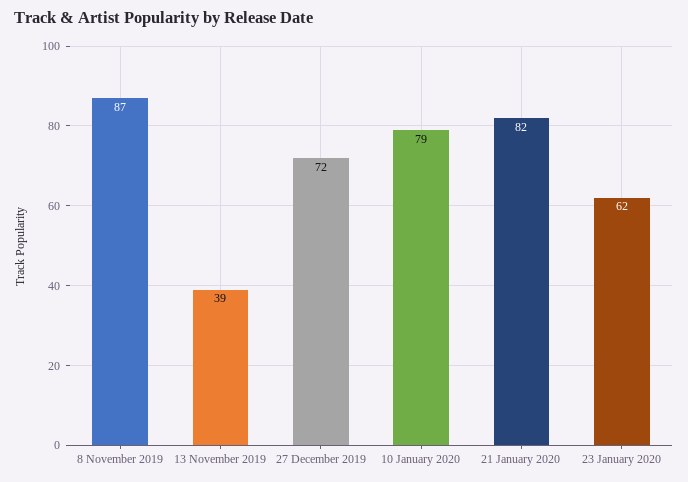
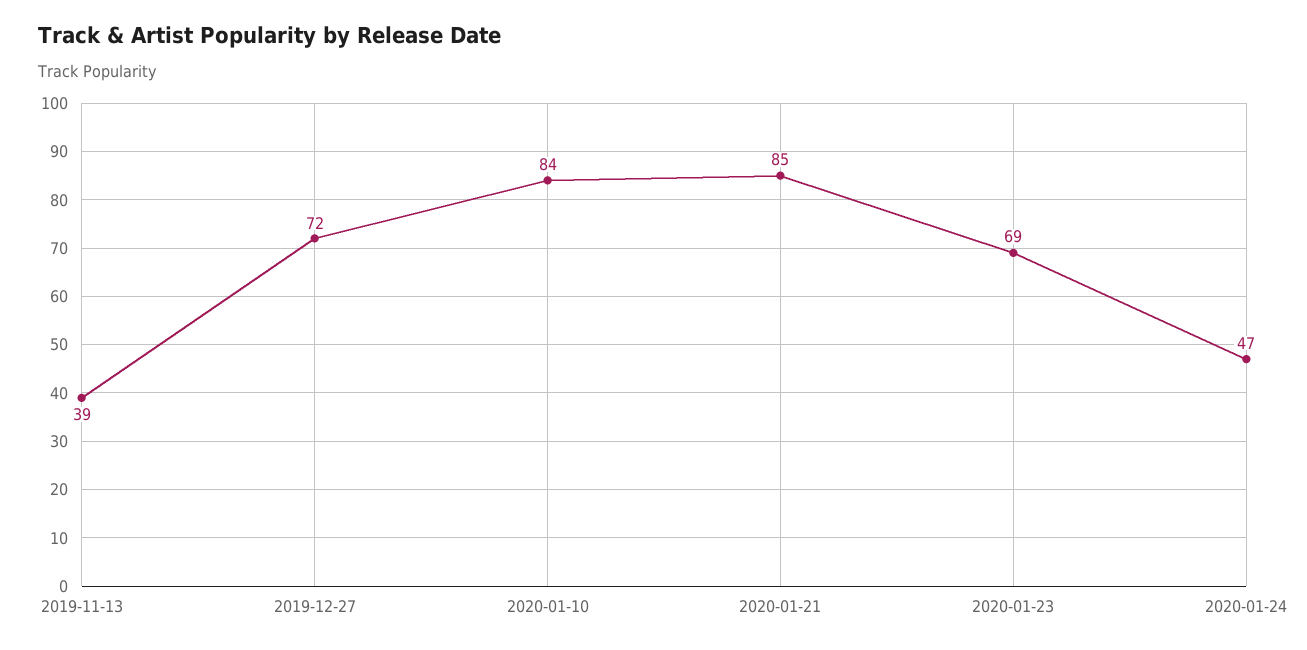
8 November 2019: 87 -> none
10 January 2020: 79 -> 84
21 January 2020: 82 -> 85
23 January 2020: 62 -> 69
2020-01-24: none -> 47

